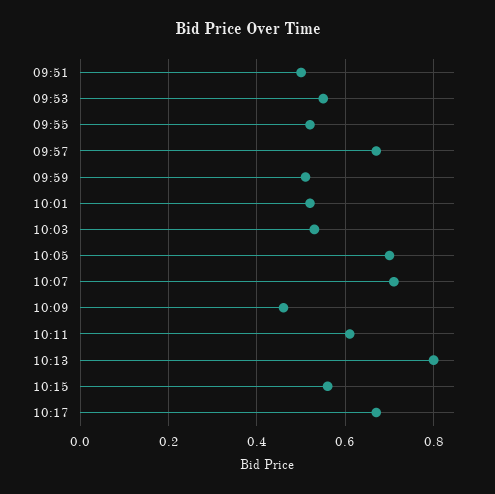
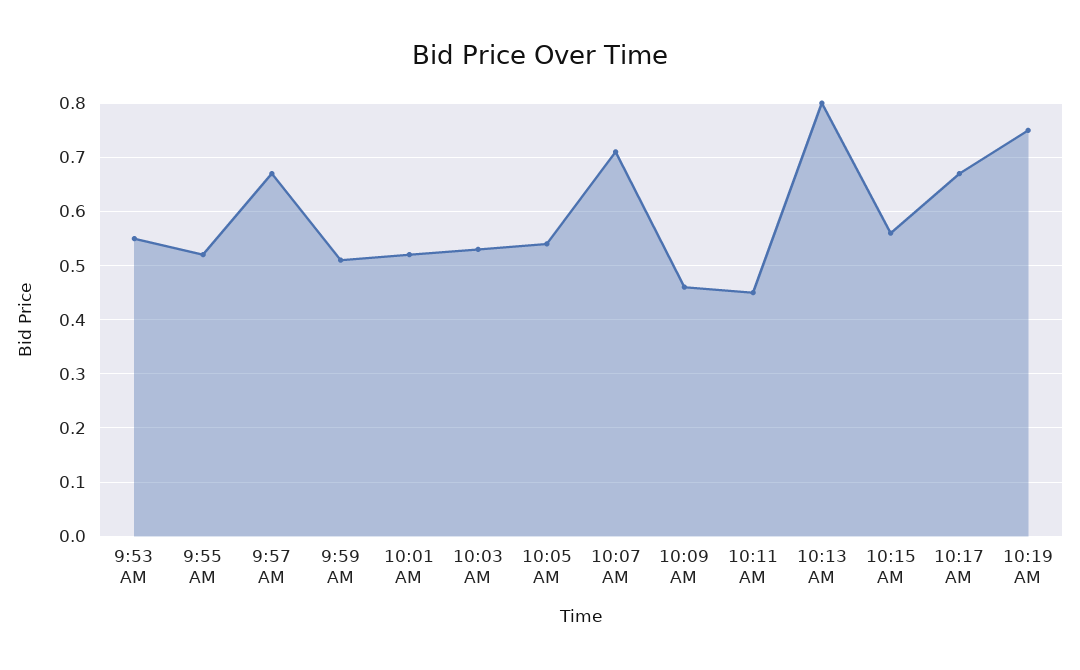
09:51: 0.5 -> none
10:05: 0.7 -> 0.55
10:11: 0.6 -> 0.45
10:19 AM: none -> 0.75

